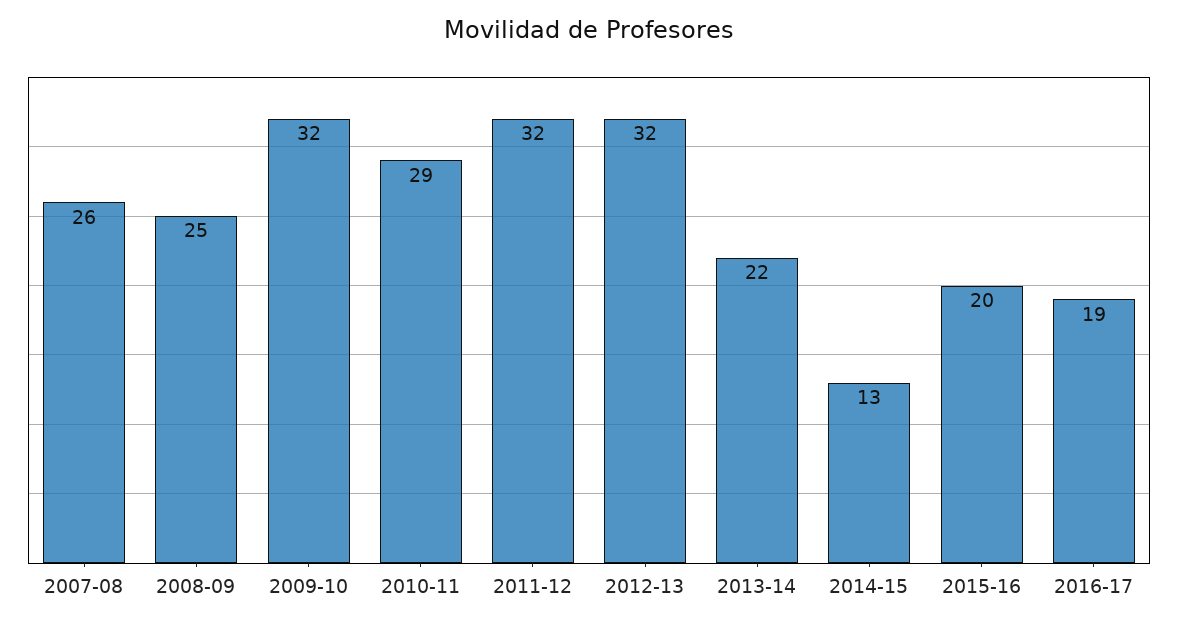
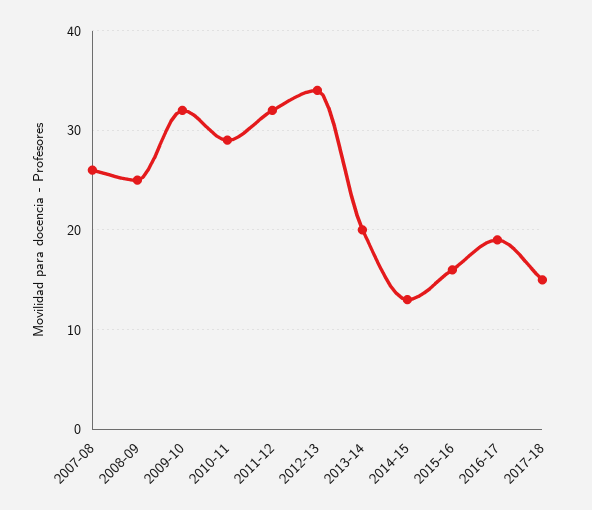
2012-13: 32 -> 34
2013-14: 22 -> 20
2015-16: 20 -> 16
2017-18: none -> 15

